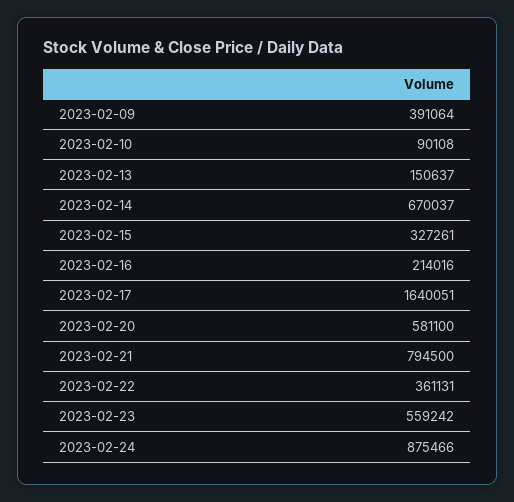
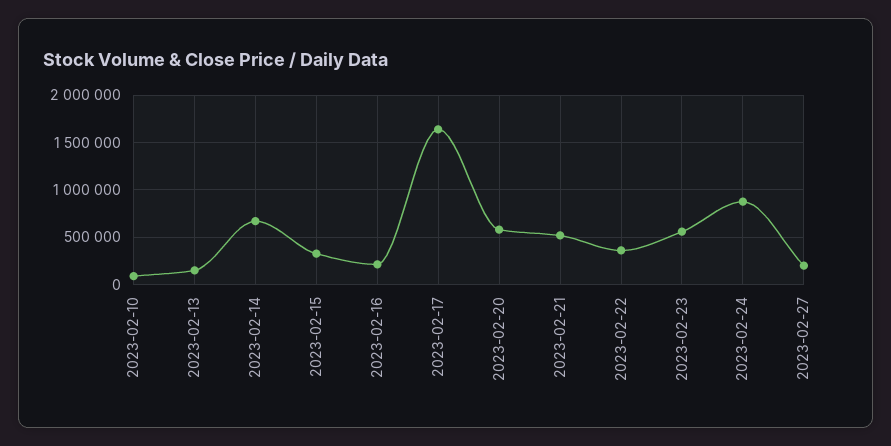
2023-02-09: 391064 -> none
2023-02-21: 794500 -> 500000
2023-02-27: none -> 200000

